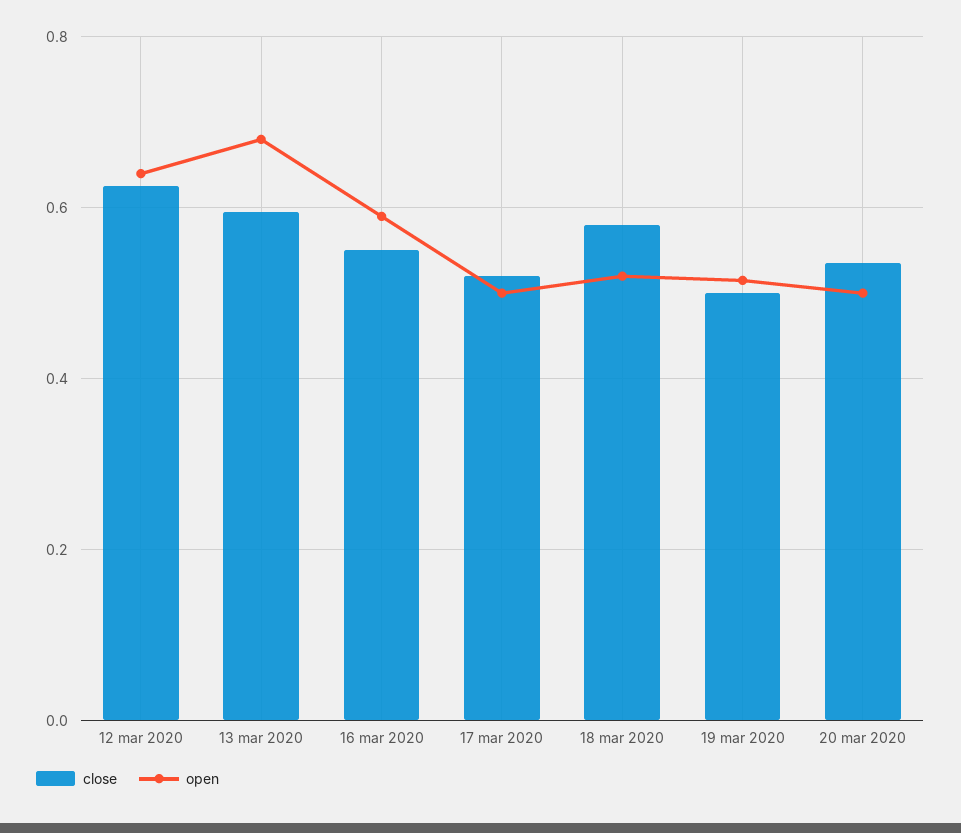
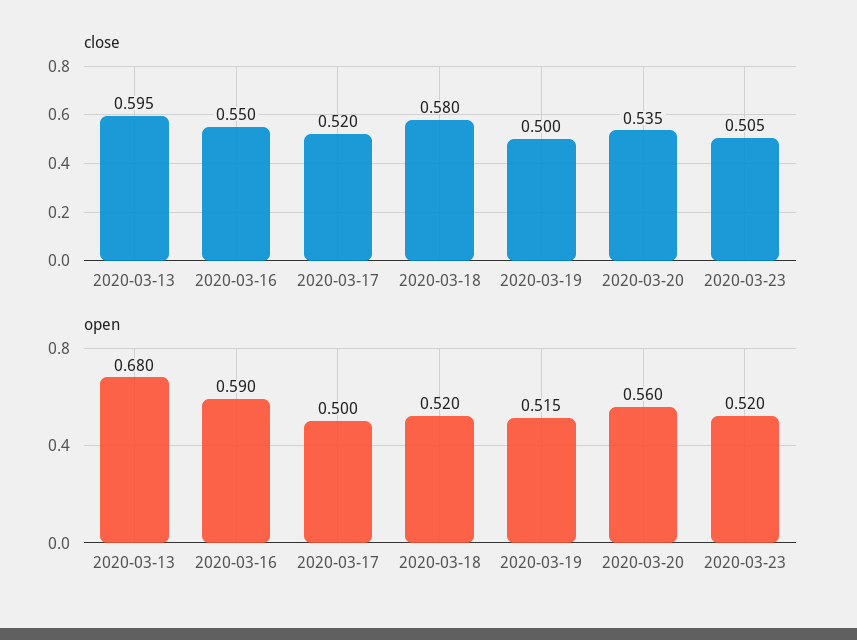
close, 12 mar 2020: 0.62 -> none
open, 12 mar 2020: 0.64 -> none
open, 20 mar 2020: 0.5 -> 0.56
close, 2020-03-23: none -> 0.505
open, 2020-03-23: none -> 0.52

